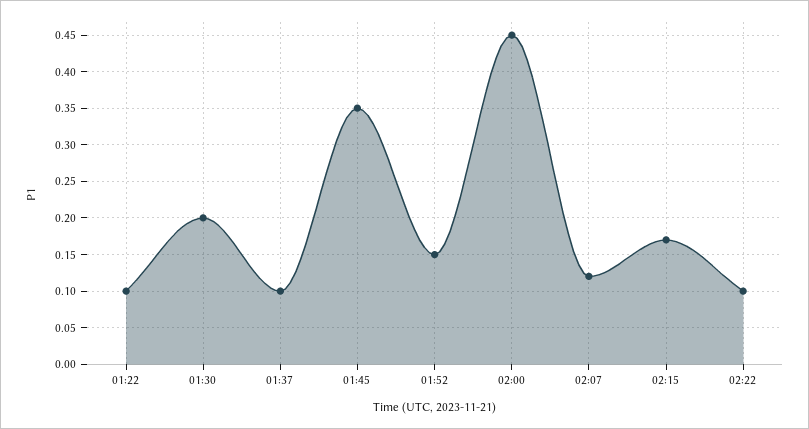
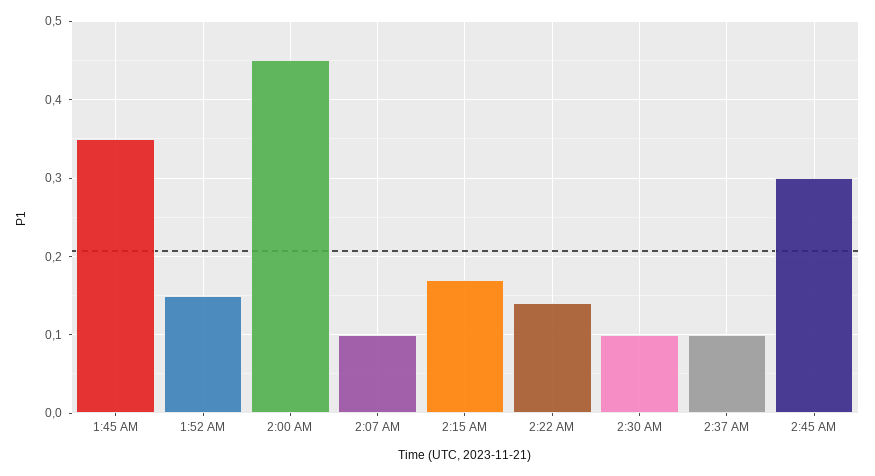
01:22: 0.1 -> none
01:30: 0.2 -> none
01:37: 0.1 -> none
02:07: 0.12 -> 0.1
02:22: 0.1 -> 0.14
2:30 AM: none -> 0.1
2:37 AM: none -> 0.1
2:45 AM: none -> 0.3

